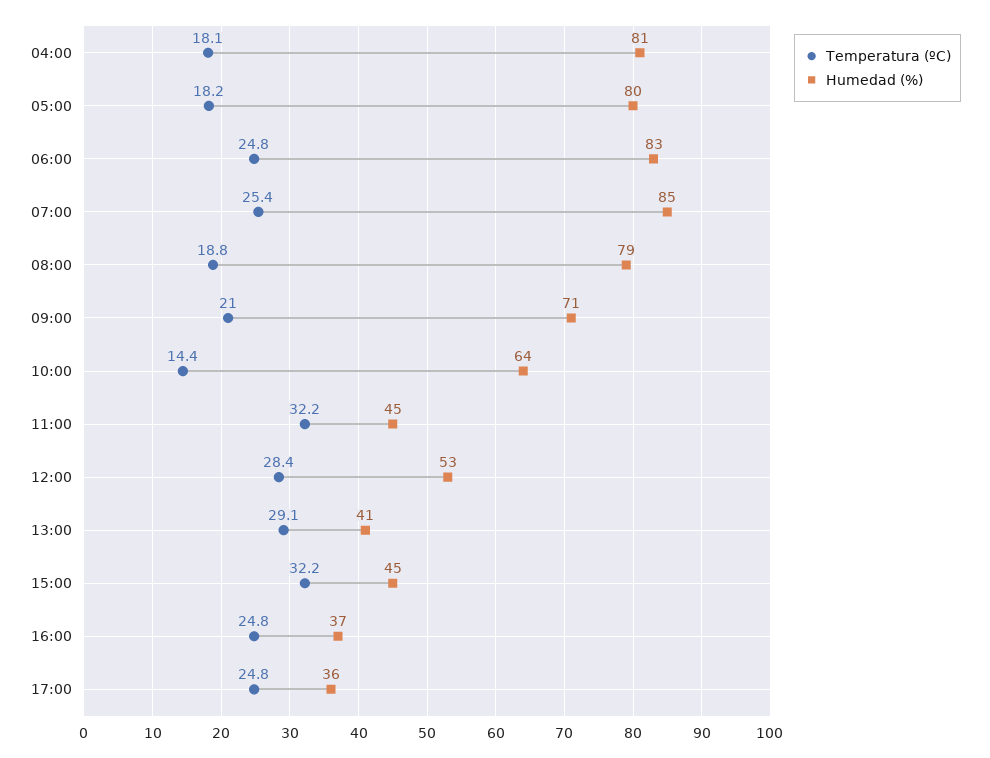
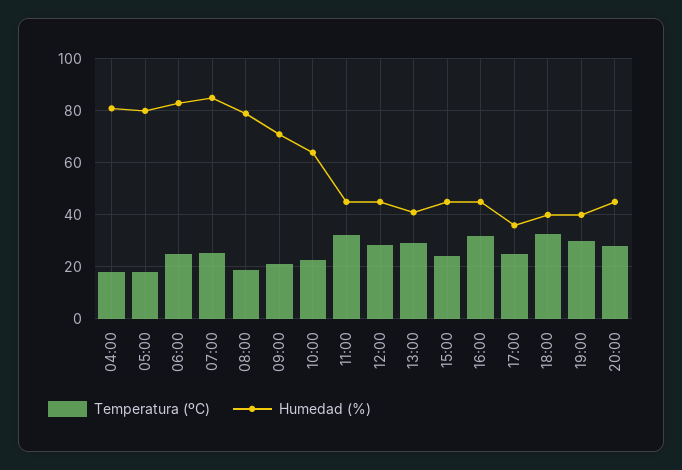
Temperatura (ºC), 10:00: 14.4 -> 22.5
Humedad (%), 12:00: 53 -> 45
Temperatura (ºC), 15:00: 32.2 -> 25
Temperatura (ºC), 16:00: 24.8 -> 32.5
Humedad (%), 16:00: 37 -> 45
Temperatura (ºC), 18:00: none -> 32.5
Humedad (%), 18:00: none -> 40
Temperatura (ºC), 19:00: none -> 30
Humedad (%), 19:00: none -> 40
Temperatura (ºC), 20:00: none -> 27.5
Humedad (%), 20:00: none -> 45

